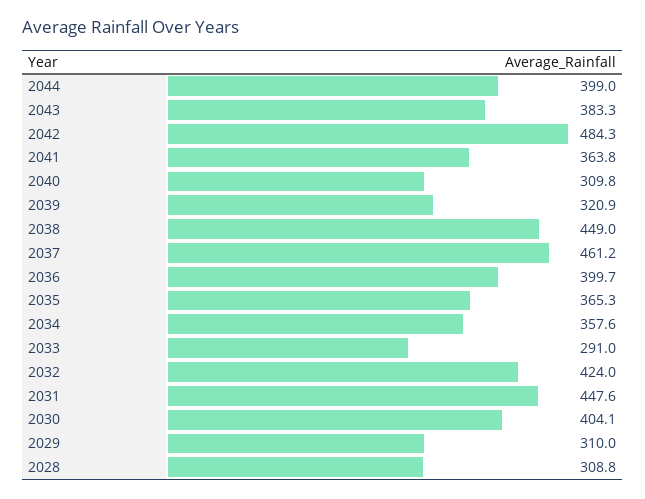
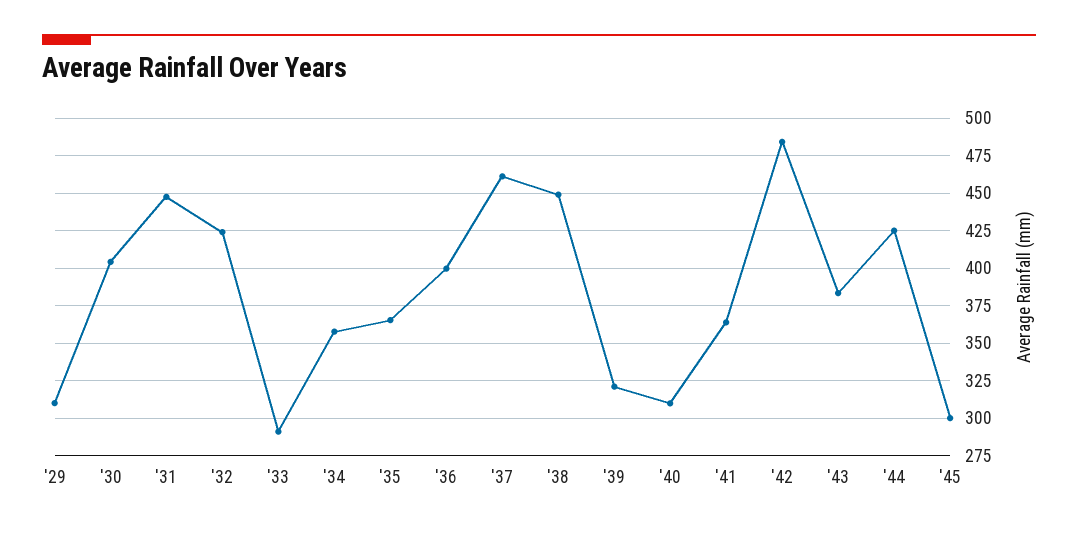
2044: 399 -> 425
2028: 308.8 -> none
'45: none -> 300

